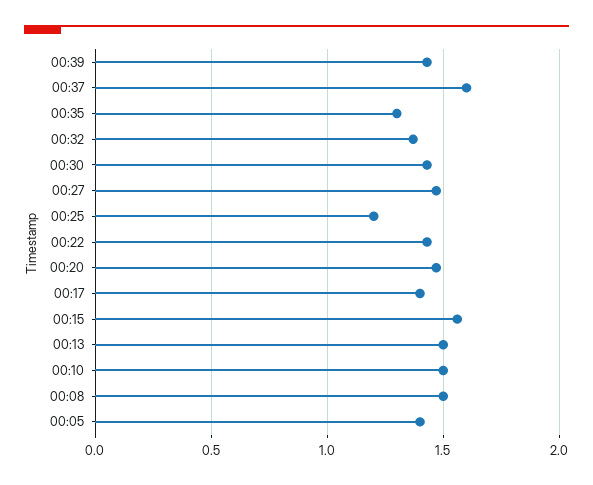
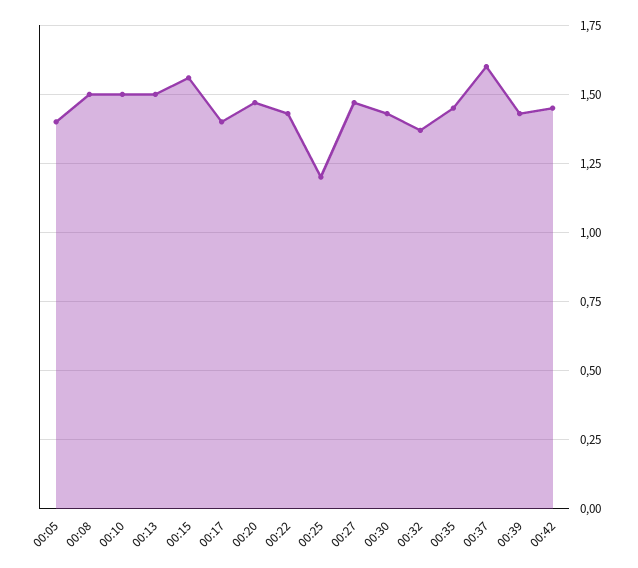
00:35: 1.3 -> 1.45
00:42: none -> 1.45

